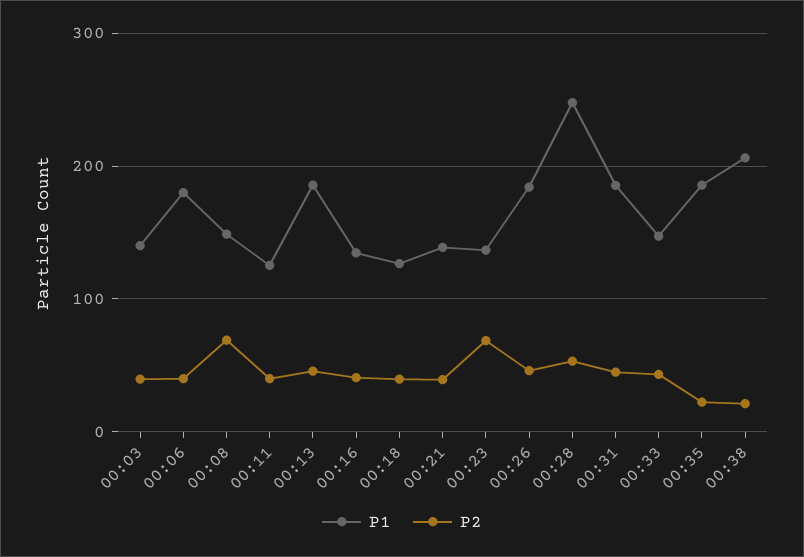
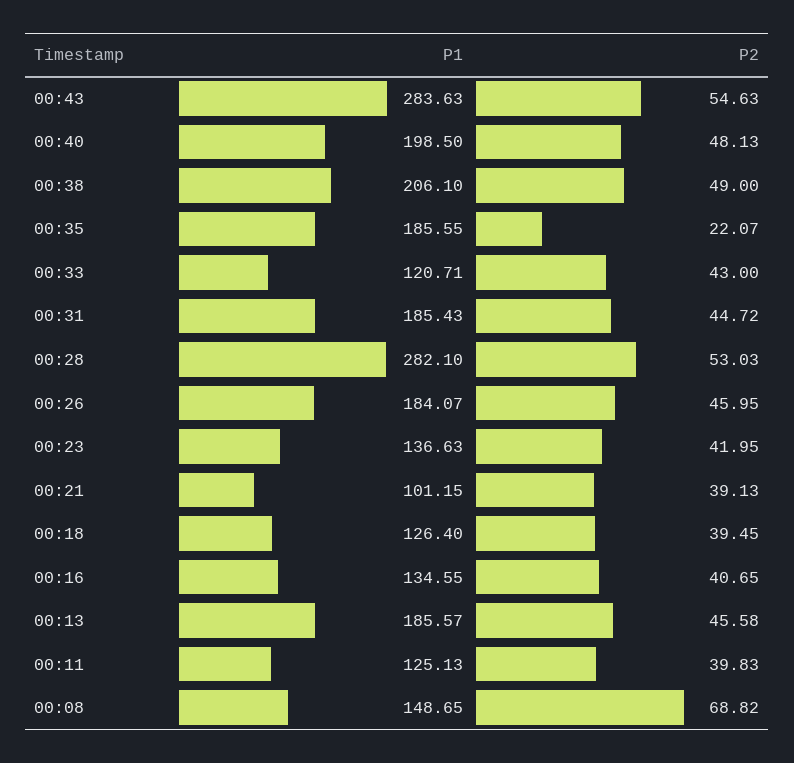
P1, 00:03: 140 -> none
P2, 00:03: 40 -> none
P1, 00:06: 180 -> none
P2, 00:06: 40 -> none
P1, 00:21: 140 -> 101.15
P2, 00:23: 70 -> 41.95
P1, 00:28: 250 -> 282.1
P1, 00:33: 150 -> 120.71
P2, 00:38: 20 -> 49
P1, 00:43: none -> 283.63
P2, 00:43: none -> 54.63
P1, 00:40: none -> 198.5
P2, 00:40: none -> 48.13

